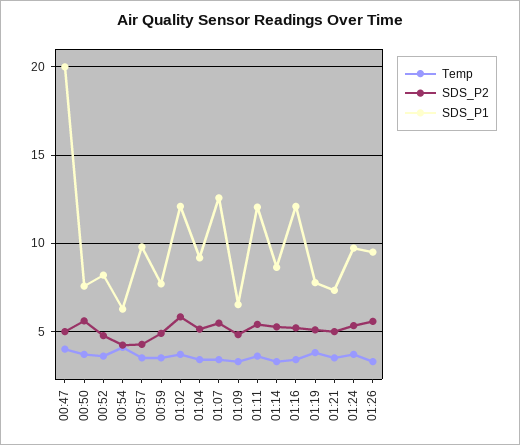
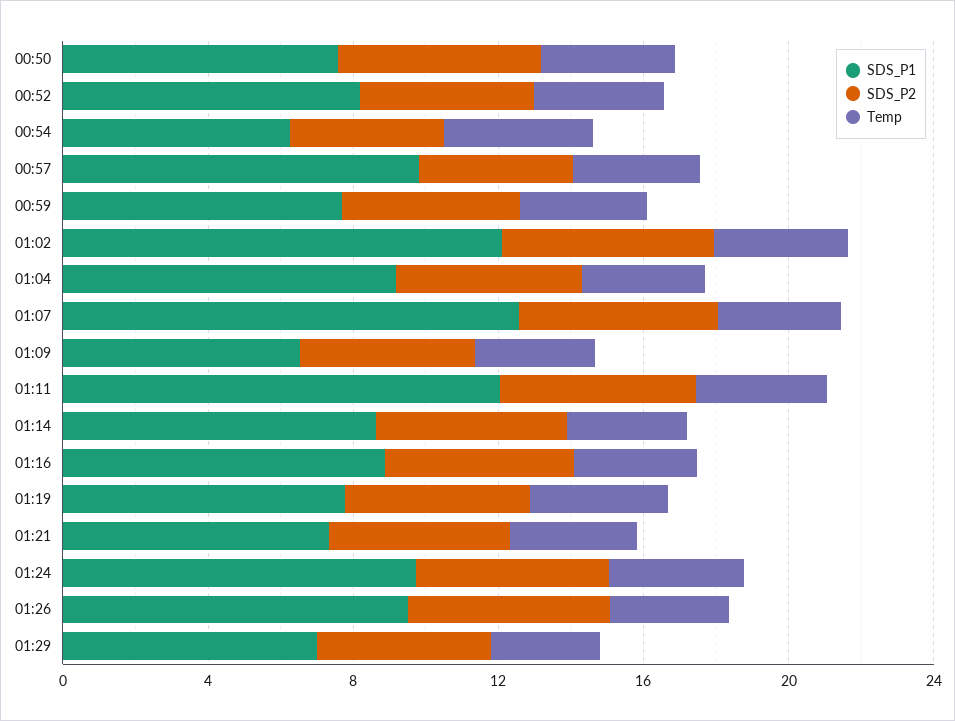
Temp, 00:47: 4 -> none
SDS_P2, 00:47: 5 -> none
SDS_P1, 00:47: 20 -> none
SDS_P1, 01:16: 12 -> 9
SDS_P1, 01:29: none -> 7
SDS_P2, 01:29: none -> 5
Temp, 01:29: none -> 3

